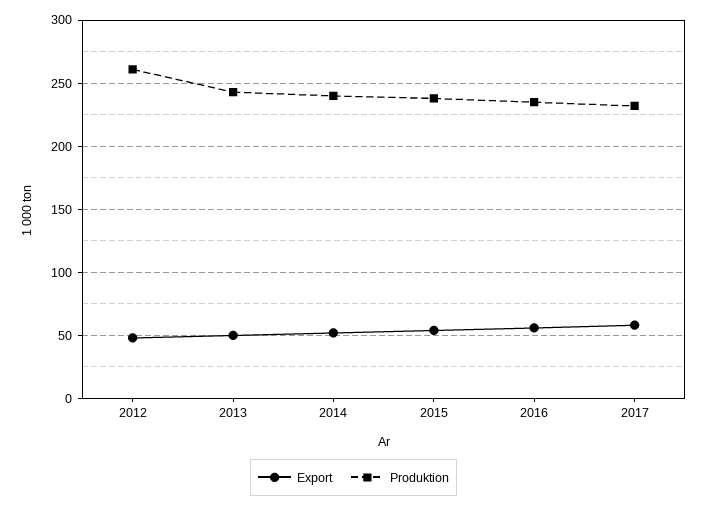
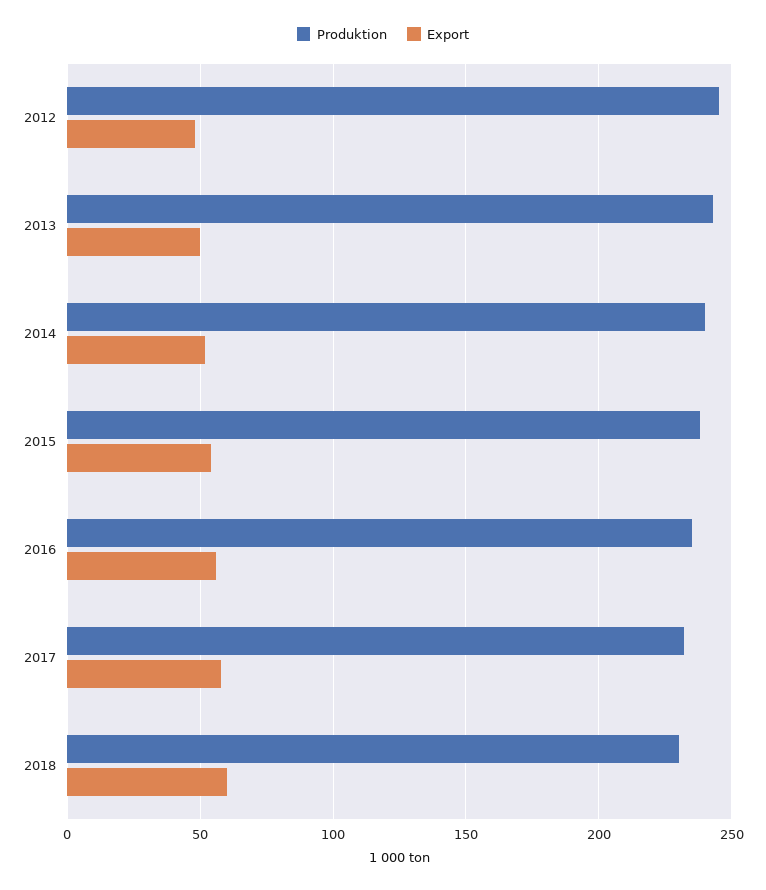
Produktion, 2012: 260 -> 245
Produktion, 2018: none -> 230
Export, 2018: none -> 60

